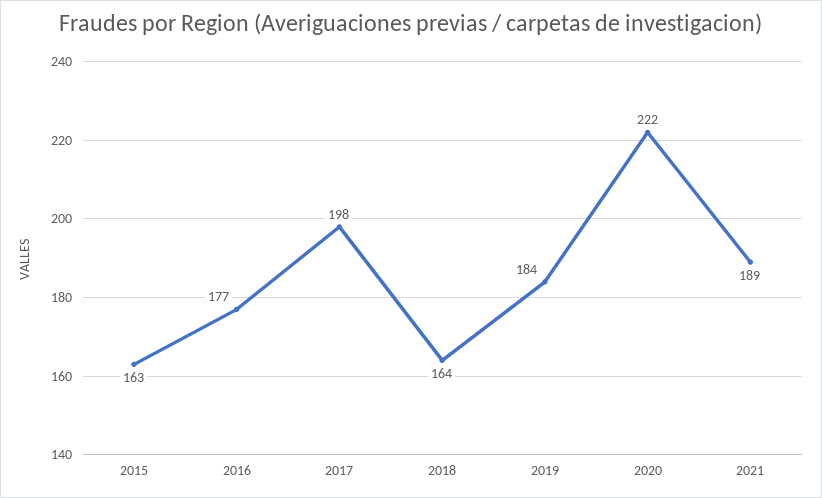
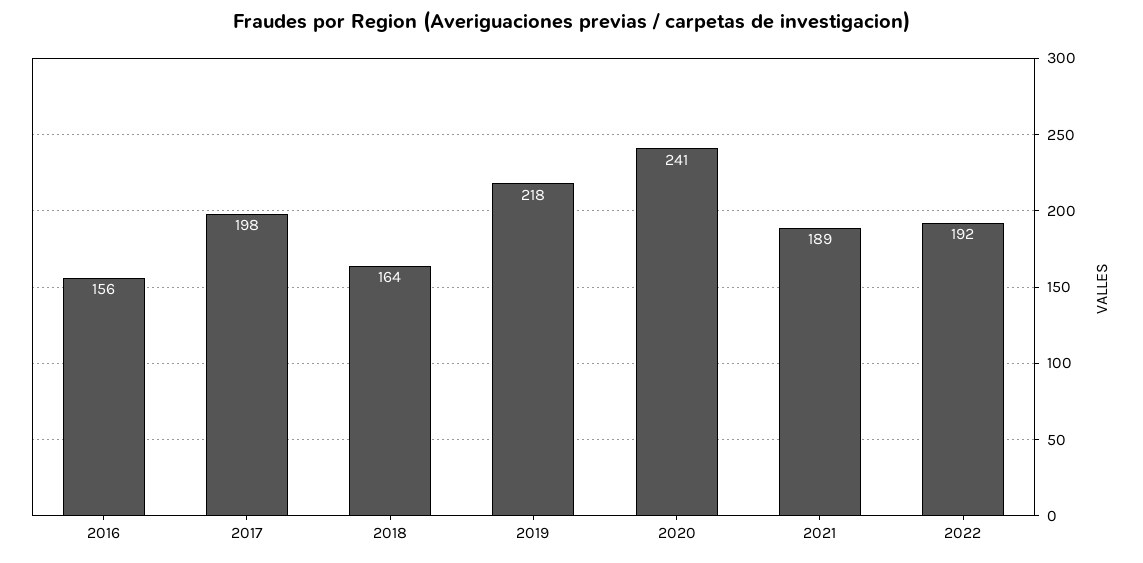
2015: 163 -> none
2016: 177 -> 156
2019: 184 -> 218
2020: 222 -> 241
2022: none -> 192

